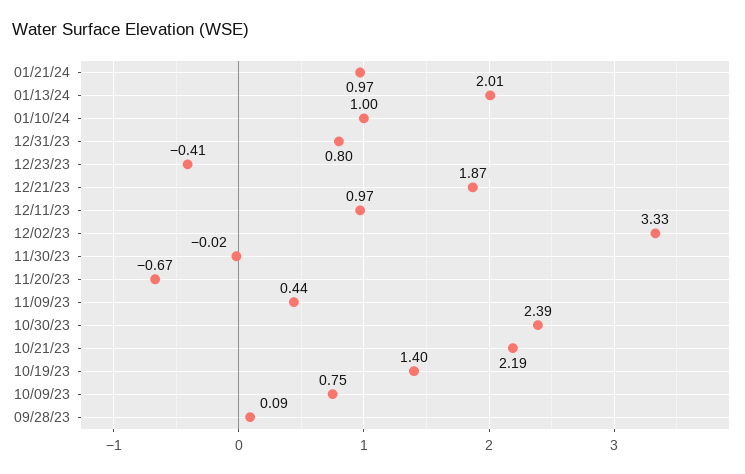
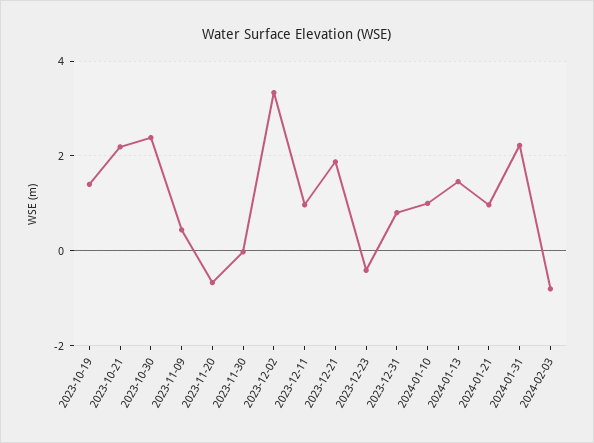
01/13/24: 2.01 -> 1.4
10/09/23: 0.75 -> none
09/28/23: 0.09 -> none
2024-01-31: none -> 2.2
2024-02-03: none -> -0.8

